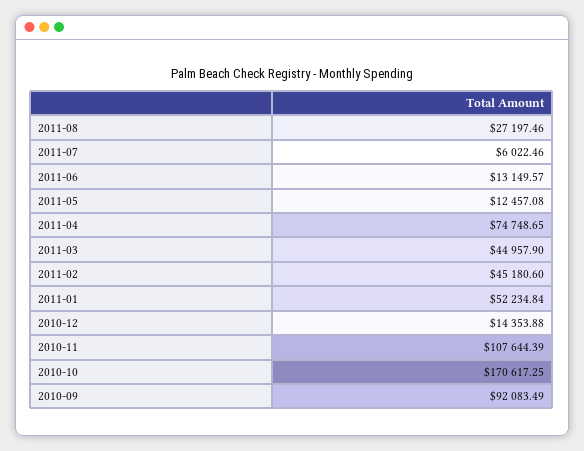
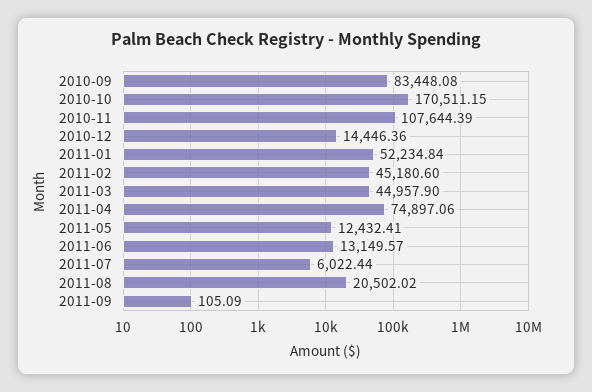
2011-08: 27197.46 -> 20502.02
2011-07: 6022.46 -> 6022.44
2011-05: 12457.08 -> 12432.41
2011-04: 74748.65 -> 74897.06
2010-12: 14353.88 -> 14446.36
2010-10: 170617.25 -> 170511.15
2010-09: 92083.49 -> 83448.08
2011-09: none -> 105.09

